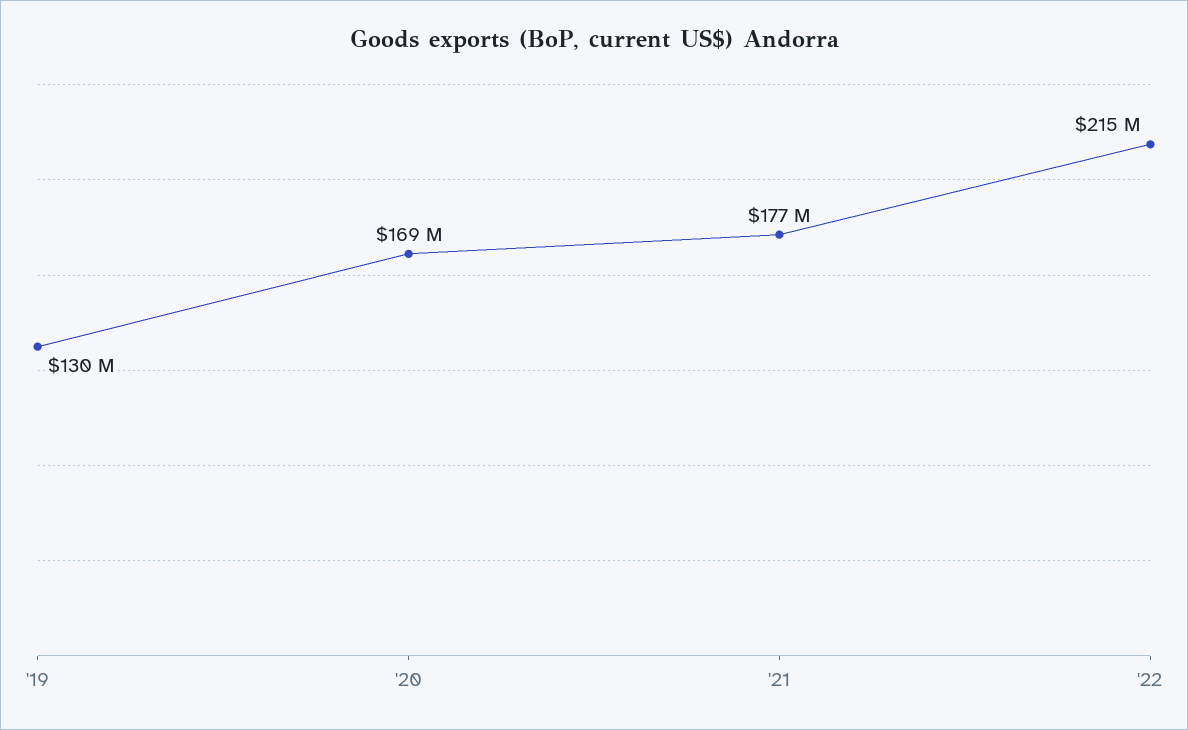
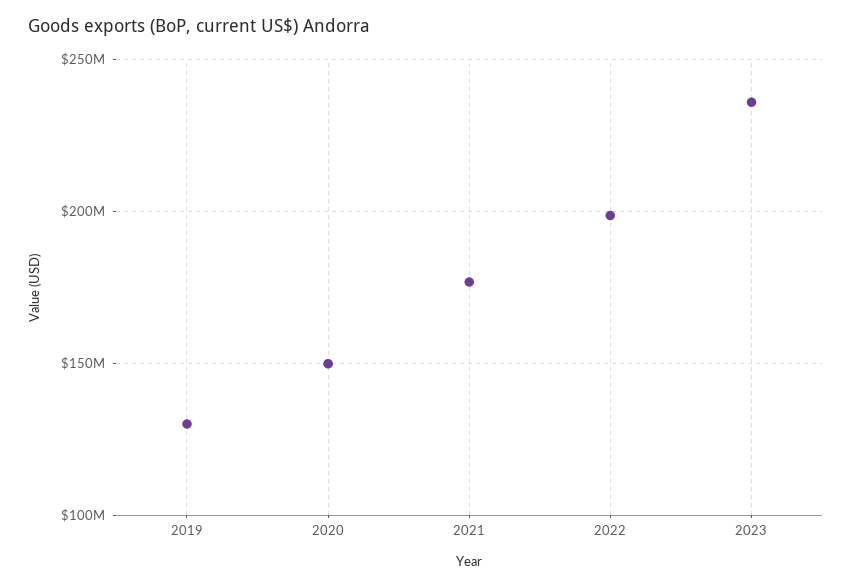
'20: 169000000 -> 150000000
'22: 215000000 -> 200000000
2023: none -> 235000000

